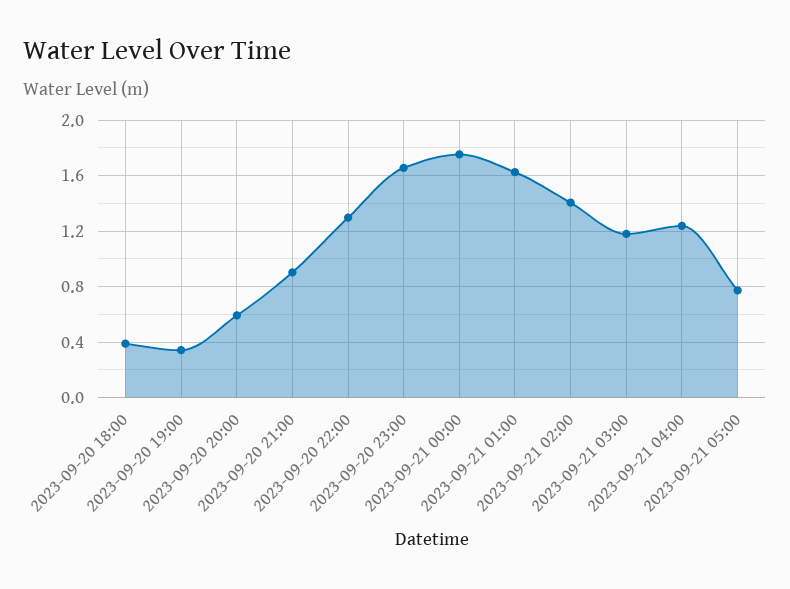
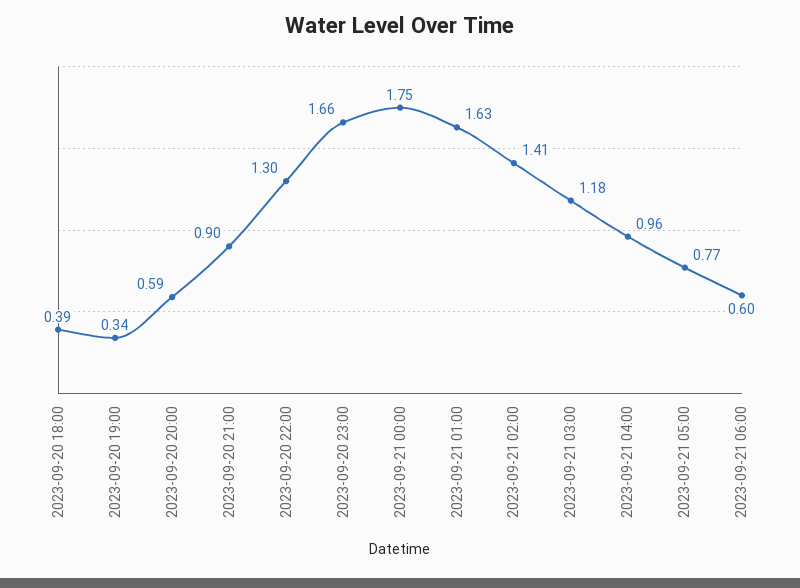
2023-09-21 04:00: 1.25 -> 0.96
2023-09-21 06:00: none -> 0.6

